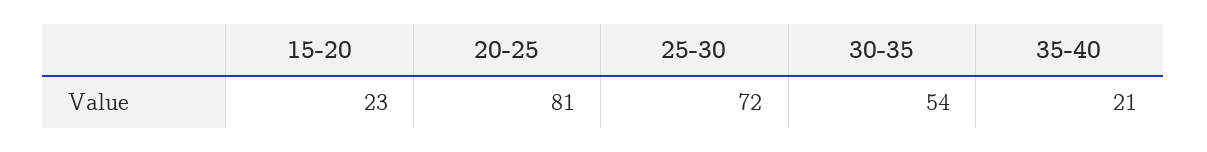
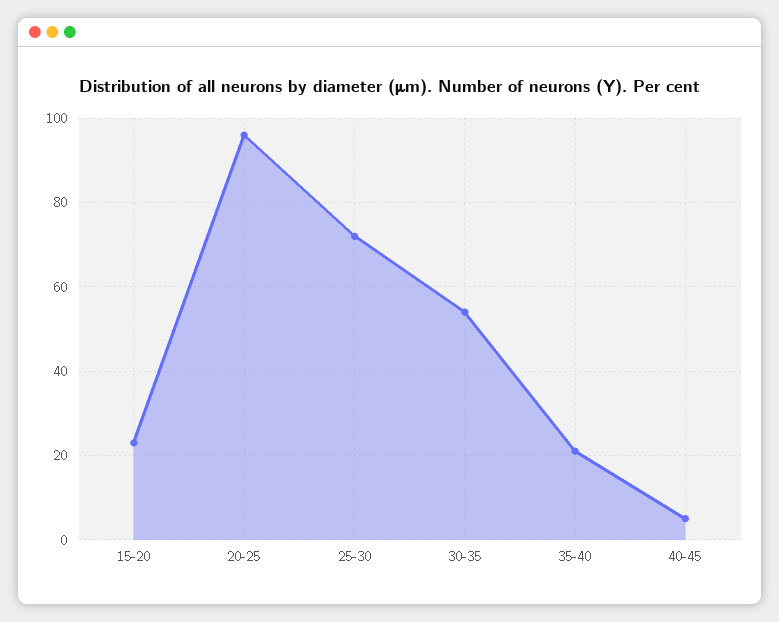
20-25: 81 -> 95
40-45: none -> 5

